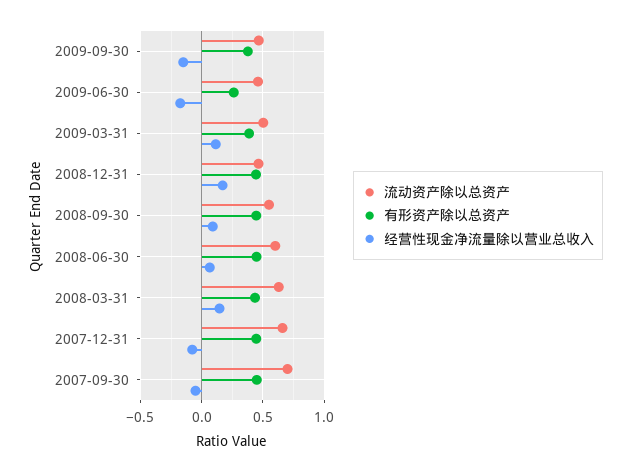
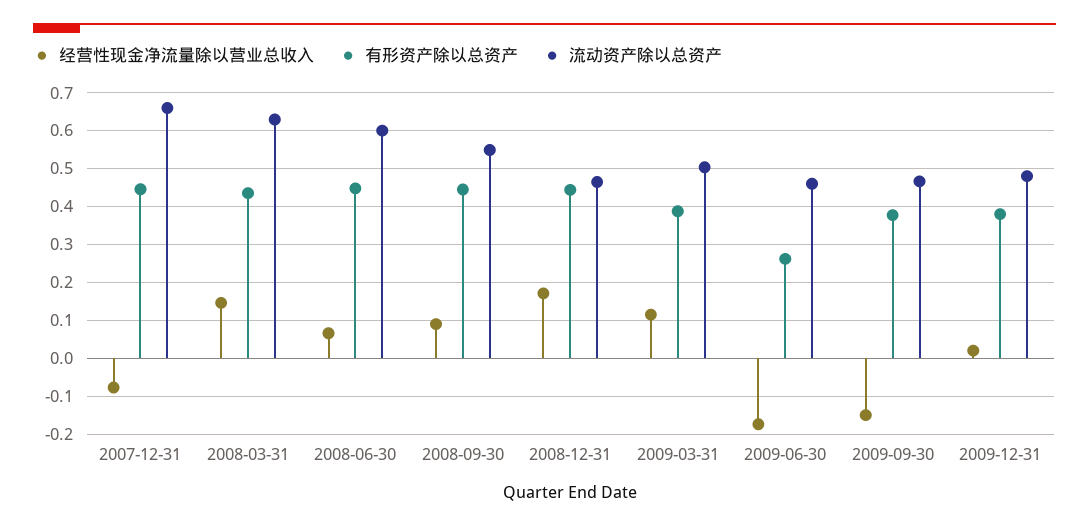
流动资产除以总资产, 2007-09-30: 0.7 -> none
有形资产除以总资产, 2007-09-30: 0.45 -> none
经营性现金净流量除以营业总收入, 2007-09-30: -0.05 -> none
经营性现金净流量除以营业总收入, 2009-12-31: none -> 0.02
有形资产除以总资产, 2009-12-31: none -> 0.38
流动资产除以总资产, 2009-12-31: none -> 0.48

